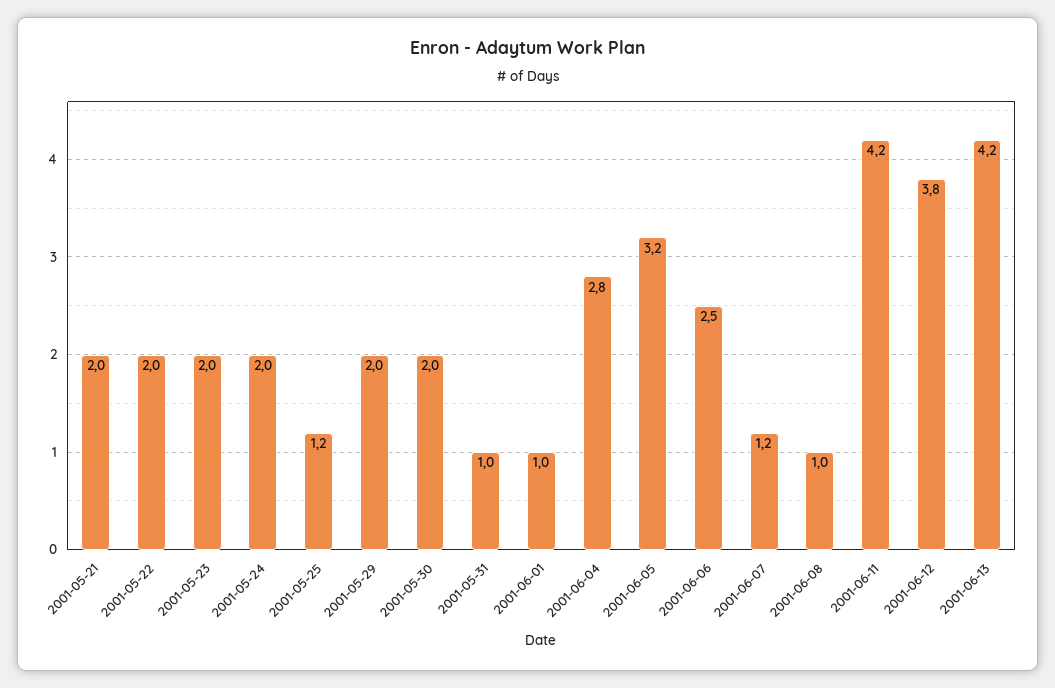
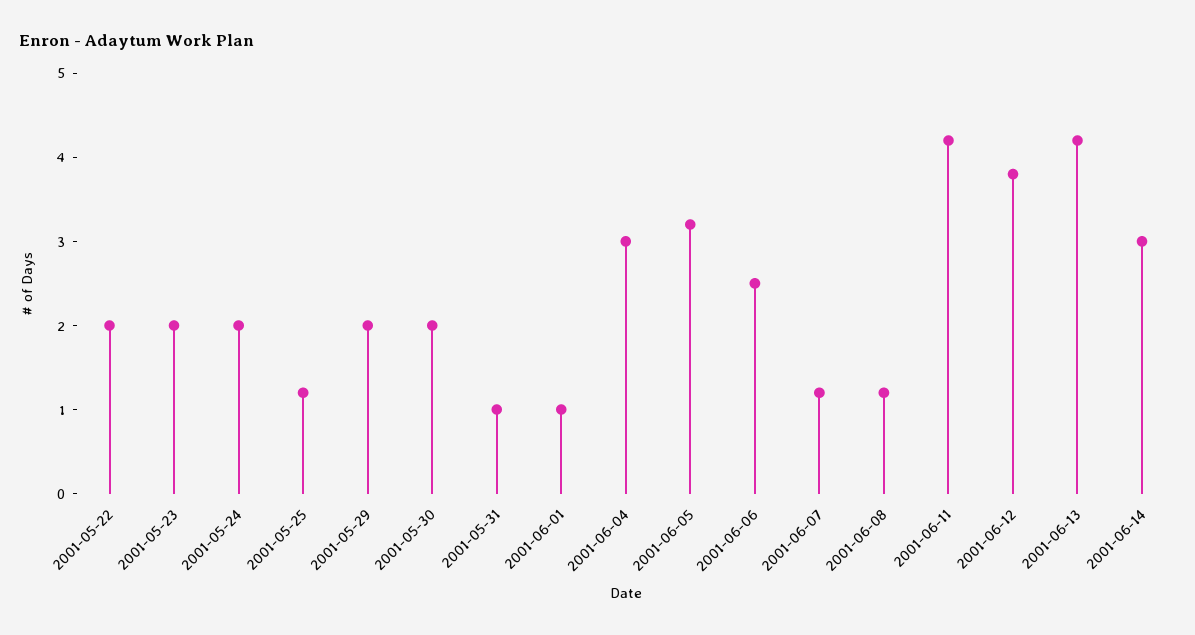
2001-05-21: 2 -> none
2001-06-04: 2.8 -> 3
2001-06-08: 1 -> 1.2
2001-06-14: none -> 3

